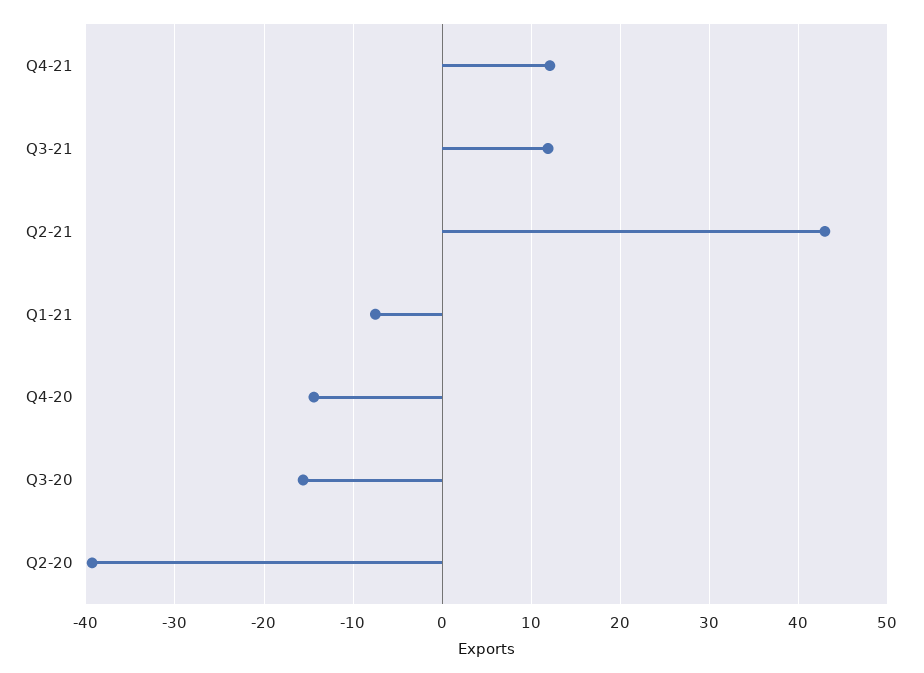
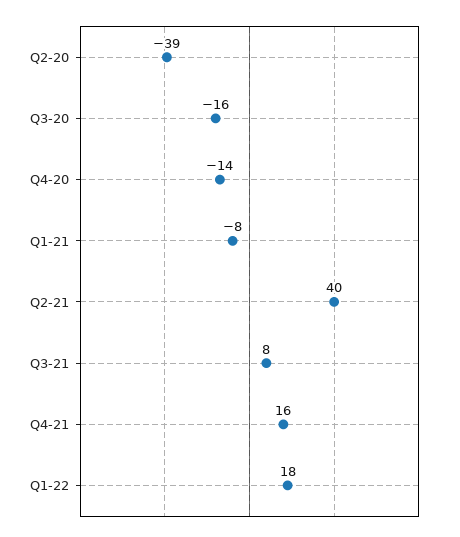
Q4-21: 12 -> 16
Q3-21: 12 -> 8
Q2-21: 43 -> 40
Q1-22: none -> 18

